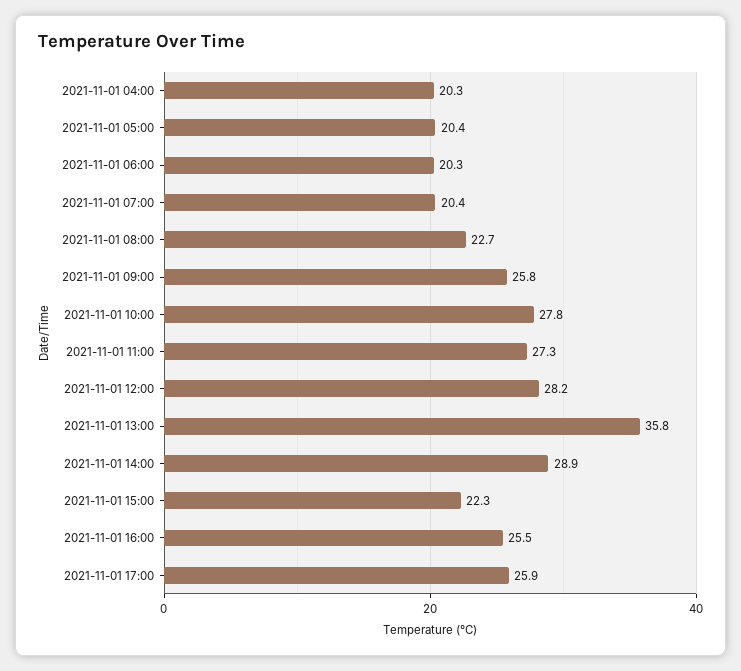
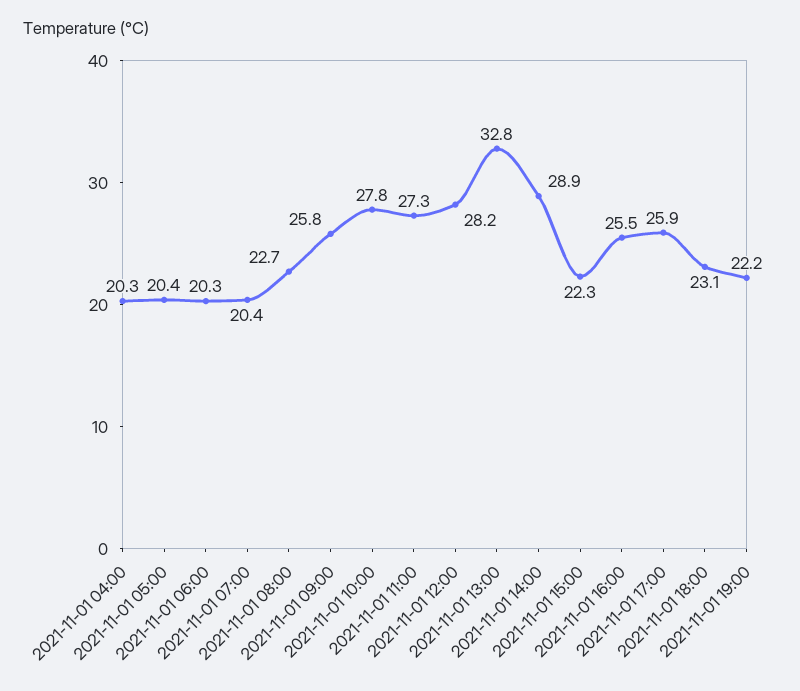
2021-11-01 13:00: 35.8 -> 32.8
2021-11-01 18:00: none -> 23.1
2021-11-01 19:00: none -> 22.2

